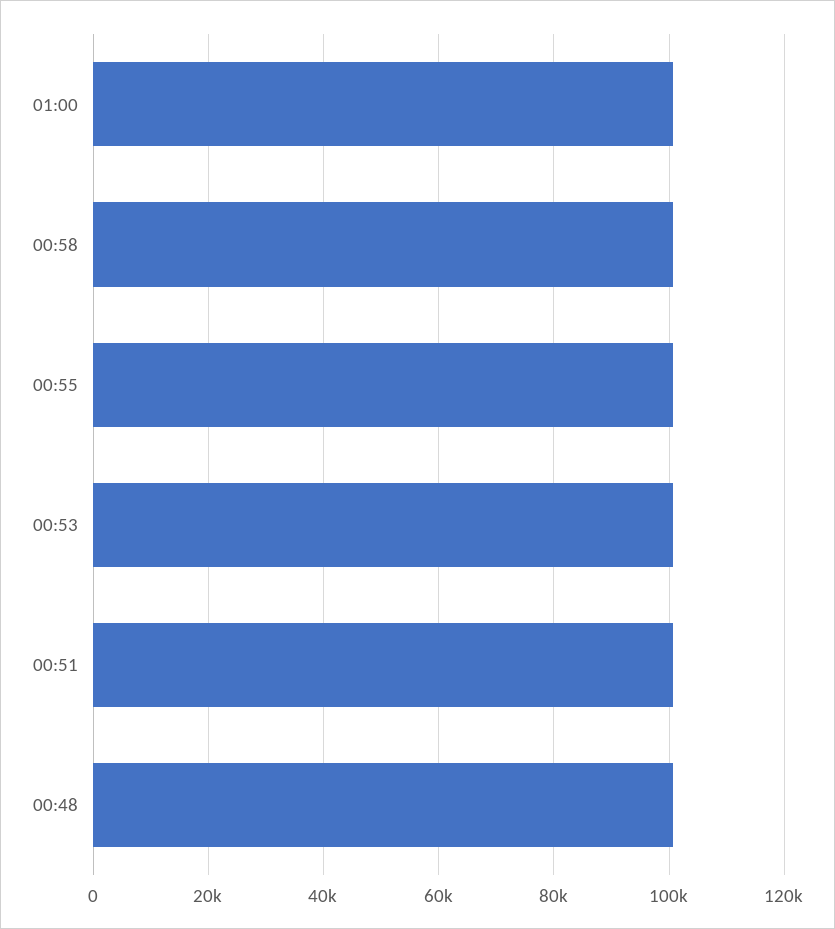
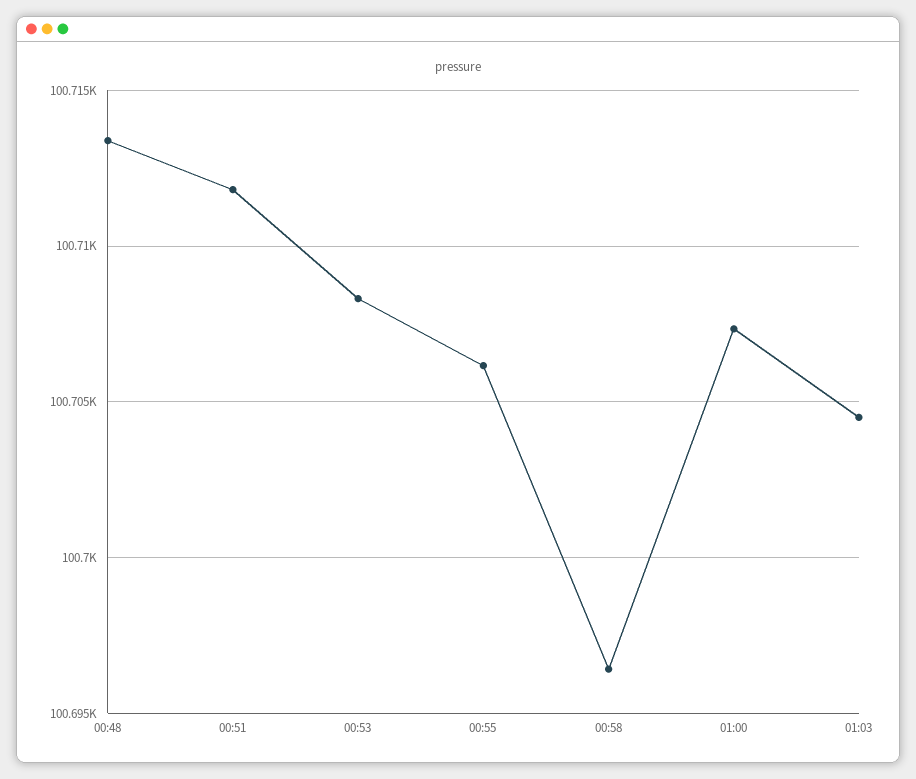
01:03: none -> 100704.5

